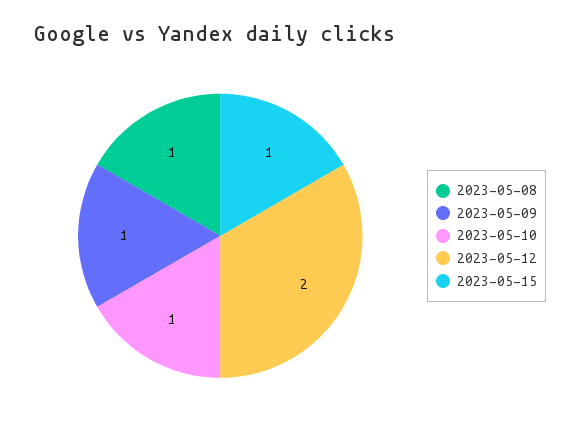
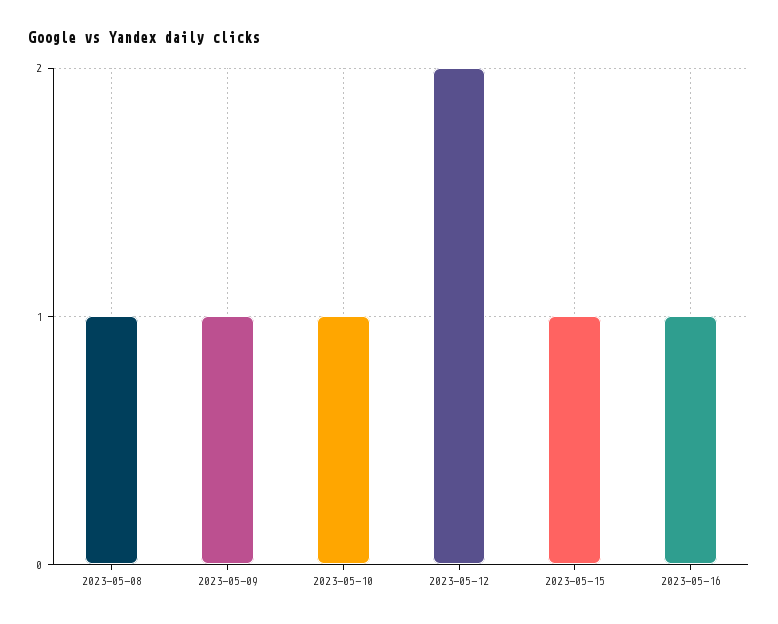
2023-05-16: none -> 1

